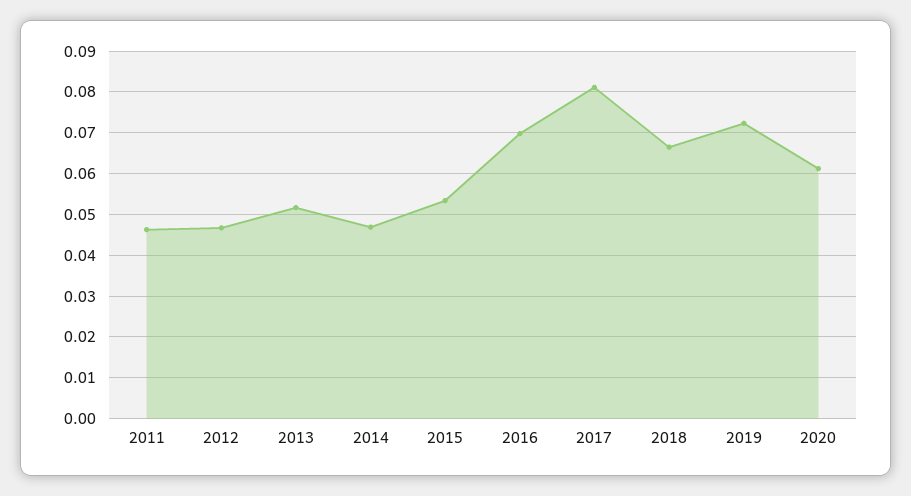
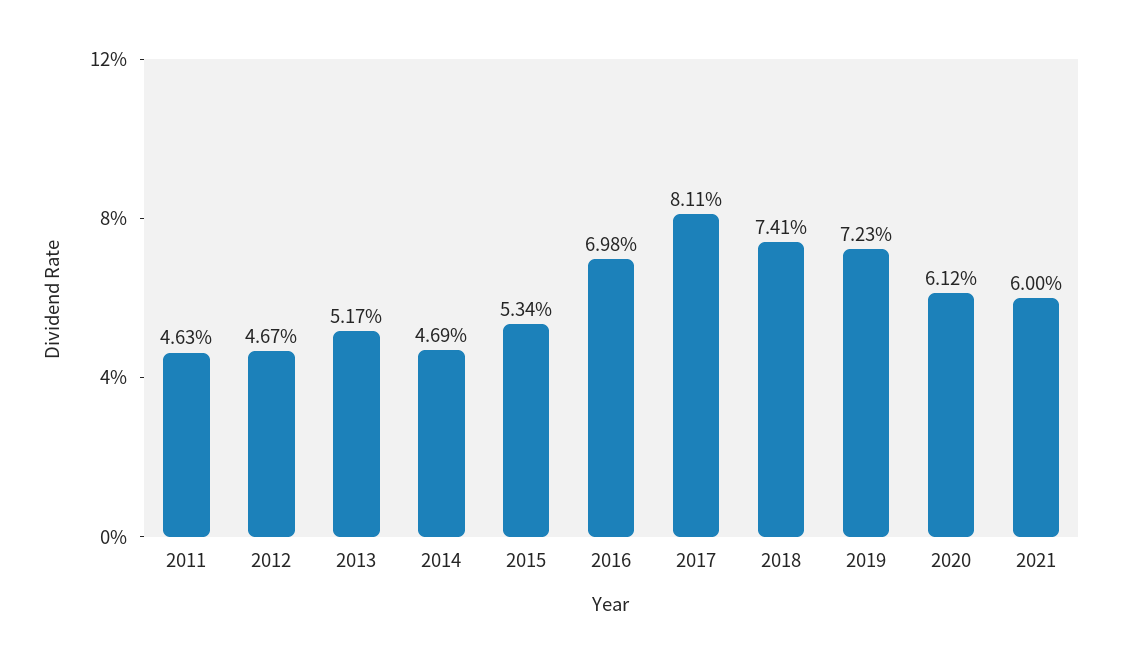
2018: 0.066 -> 0.0741
2021: none -> 0.06

